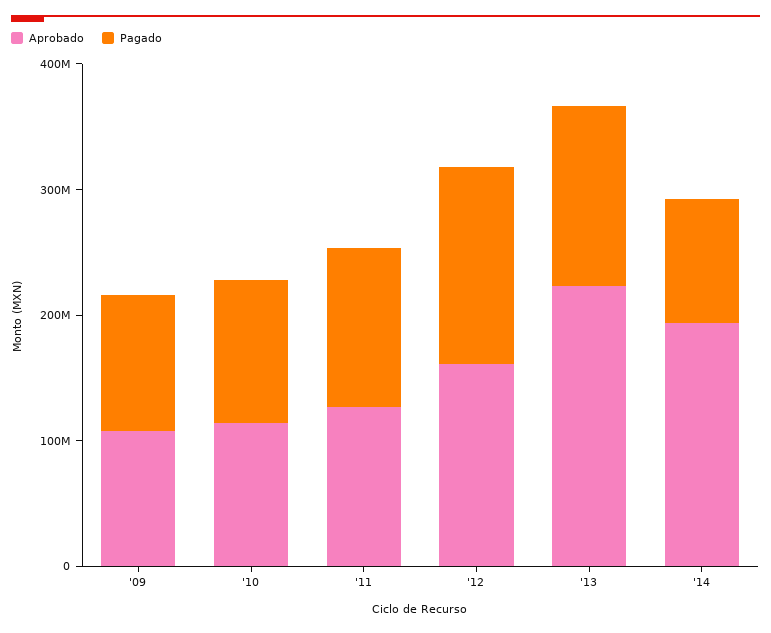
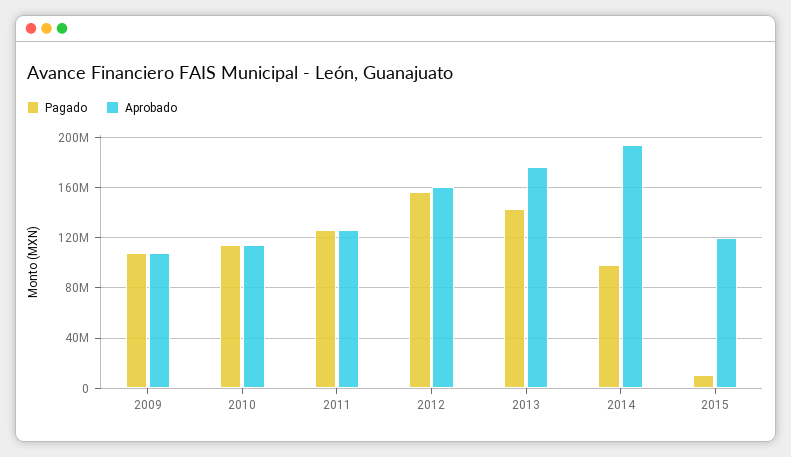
Aprobado, '13: 220000000 -> 175000000
Pagado, 2015: none -> 10000000
Aprobado, 2015: none -> 120000000

